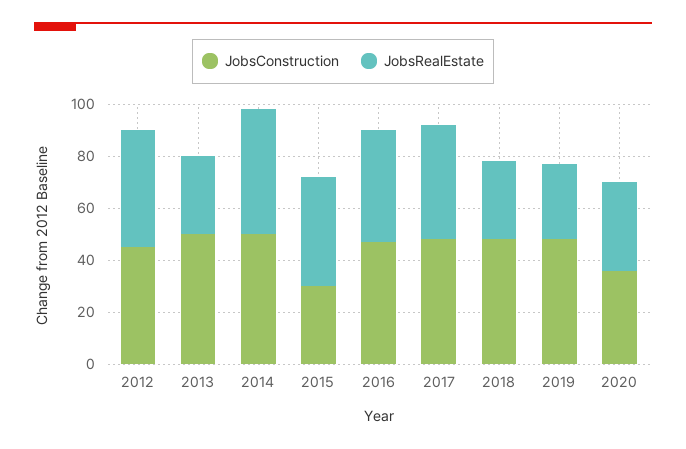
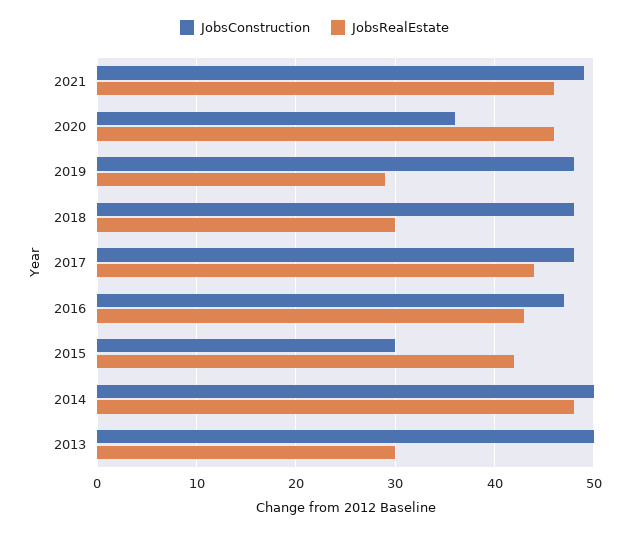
JobsConstruction, 2012: 45 -> none
JobsRealEstate, 2012: 45 -> none
JobsRealEstate, 2020: 35 -> 46
JobsConstruction, 2021: none -> 49
JobsRealEstate, 2021: none -> 46

